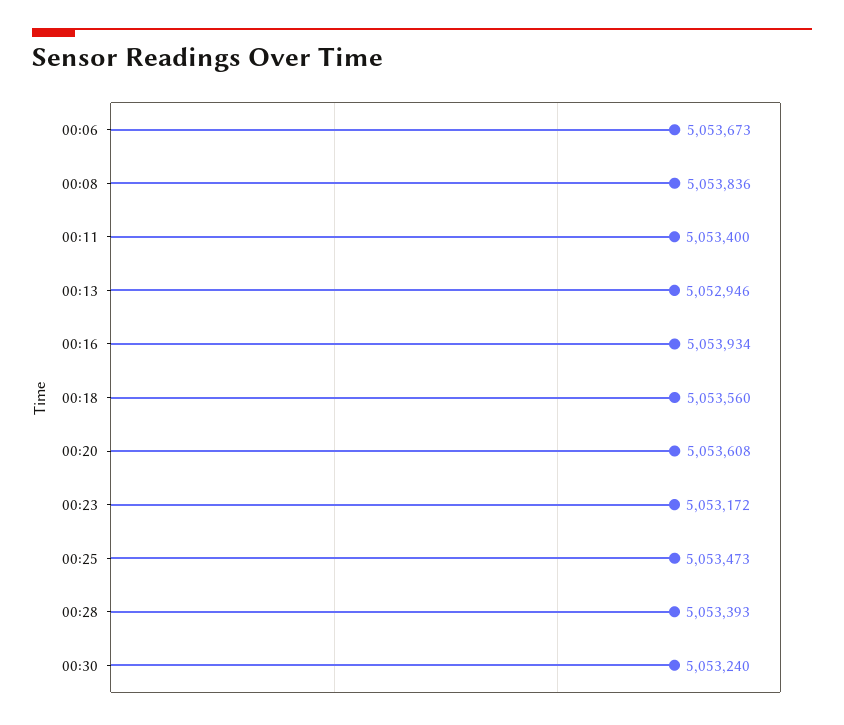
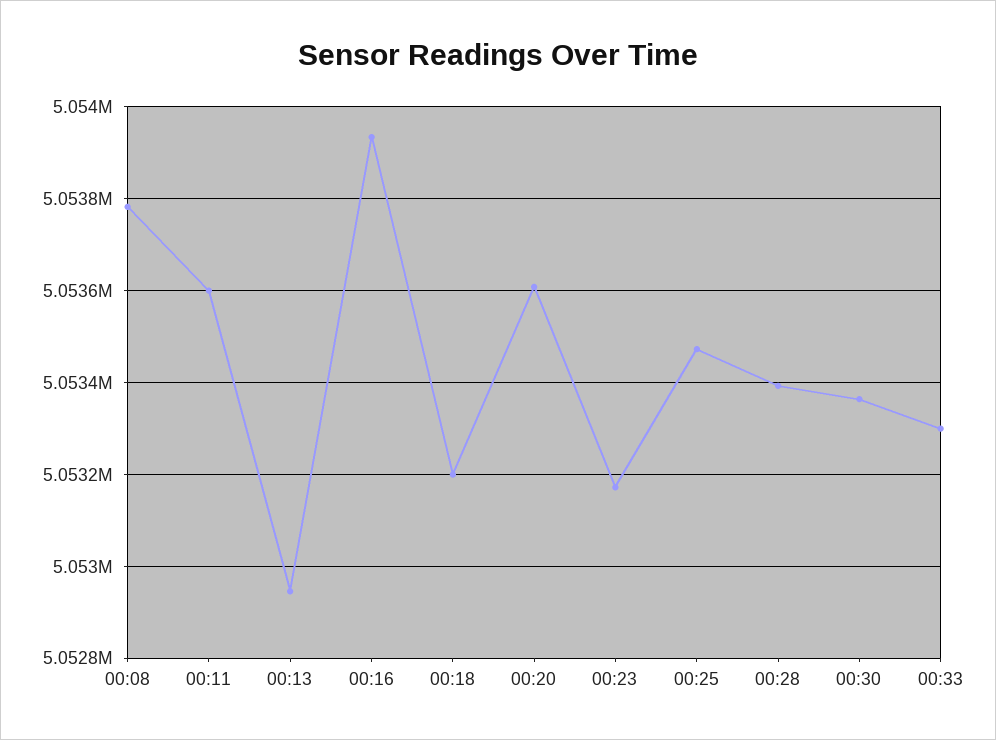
00:06: 5053673 -> none
00:08: 5053836 -> 5053780
00:11: 5053400 -> 5053600
00:18: 5053560 -> 5053200
00:30: 5053240 -> 5053360
00:33: none -> 5053300

